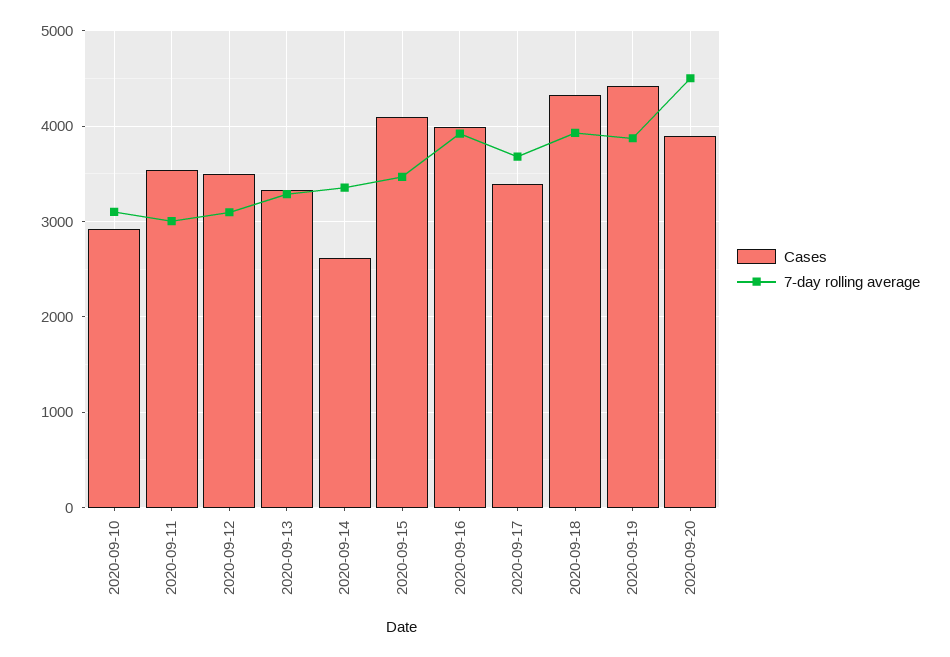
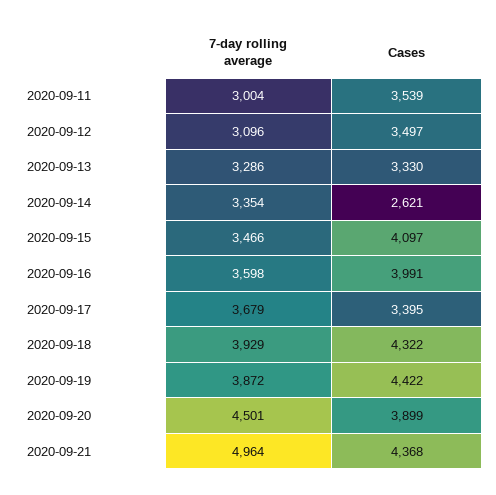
Cases, 2020-09-10: 2900 -> none
7-day rolling average, 2020-09-10: 3100 -> none
7-day rolling average, 2020-09-16: 3900 -> 3598
7-day rolling average, 2020-09-21: none -> 4964
Cases, 2020-09-21: none -> 4368

